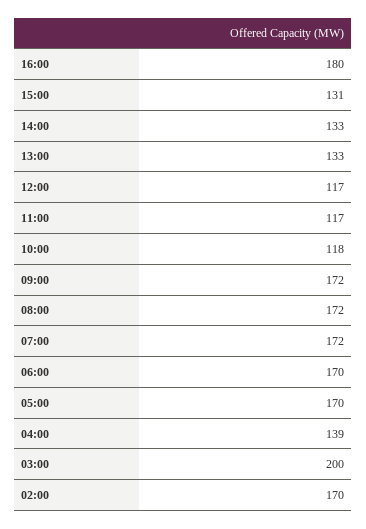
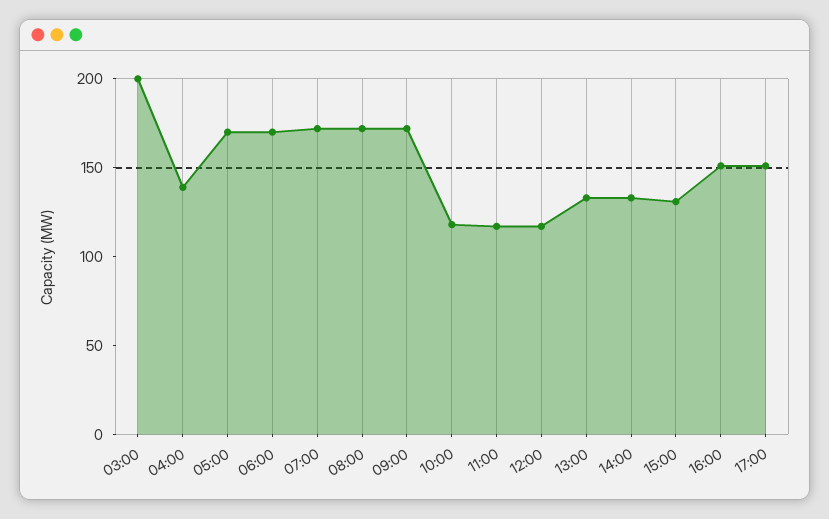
16:00: 180 -> 150
02:00: 170 -> none
17:00: none -> 150

